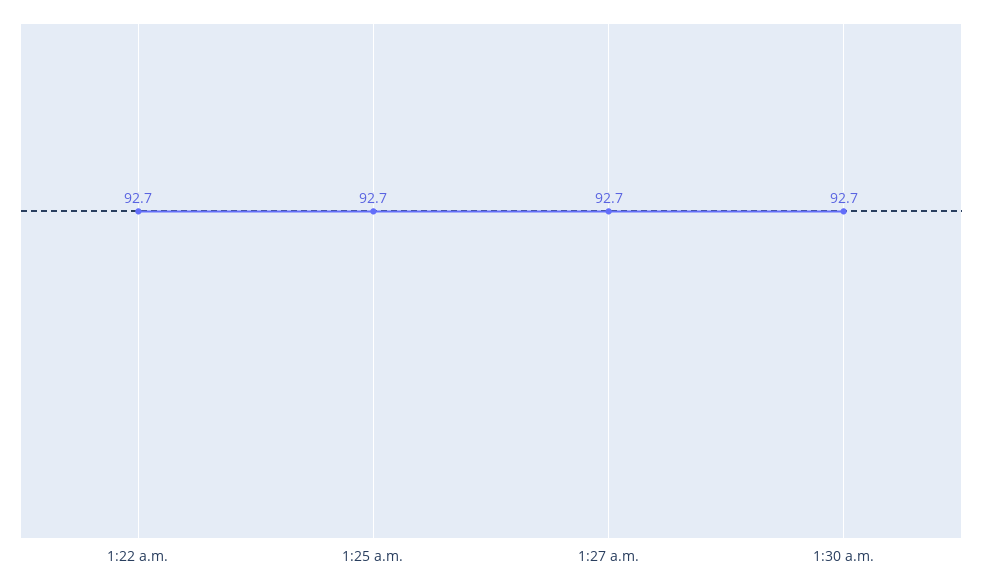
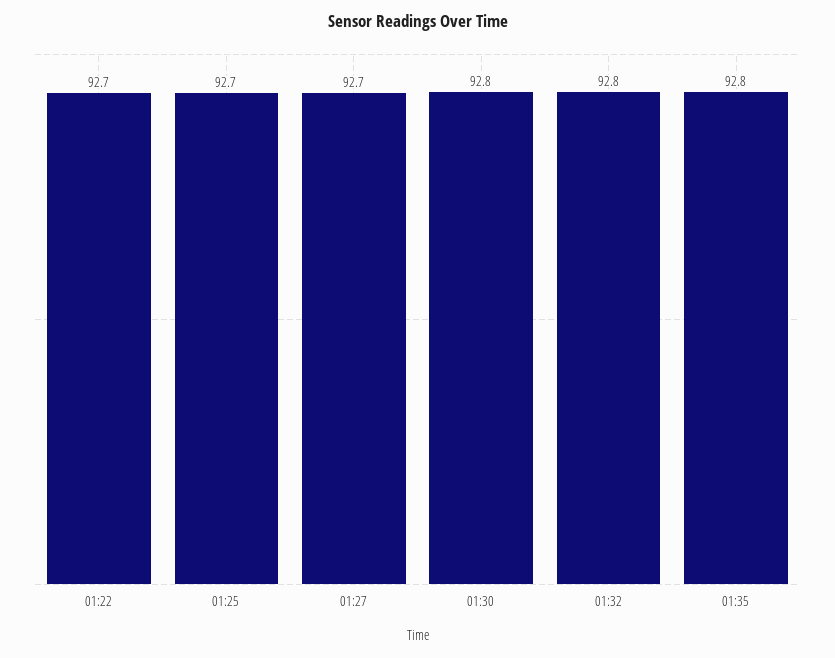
1:30 a.m.: 92.7 -> 92.8
01:32: none -> 92.8
01:35: none -> 92.8

